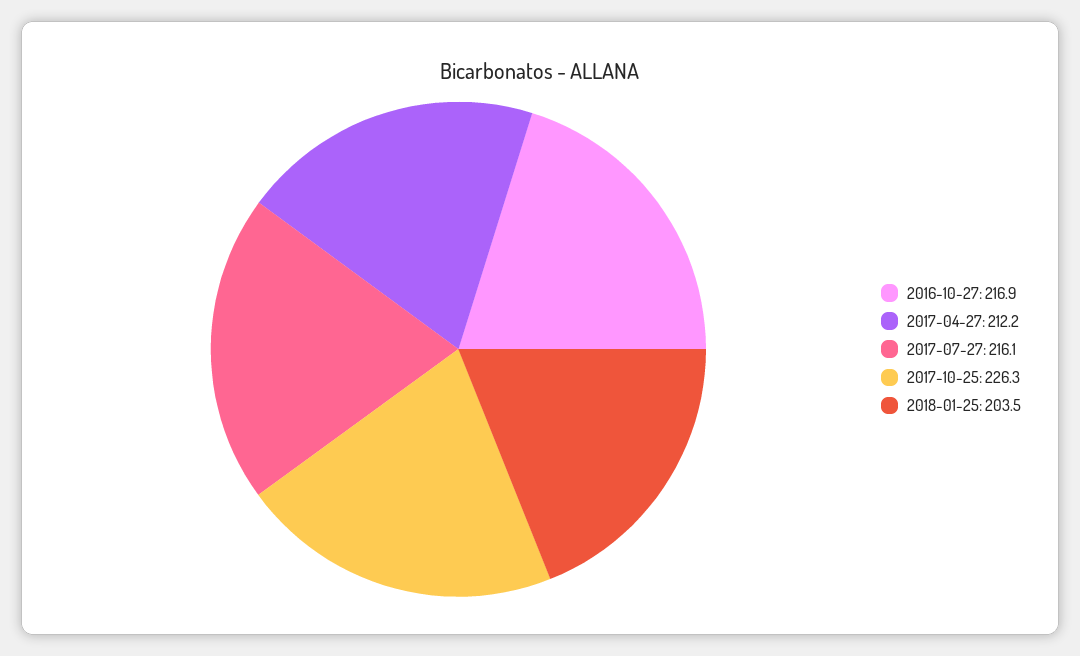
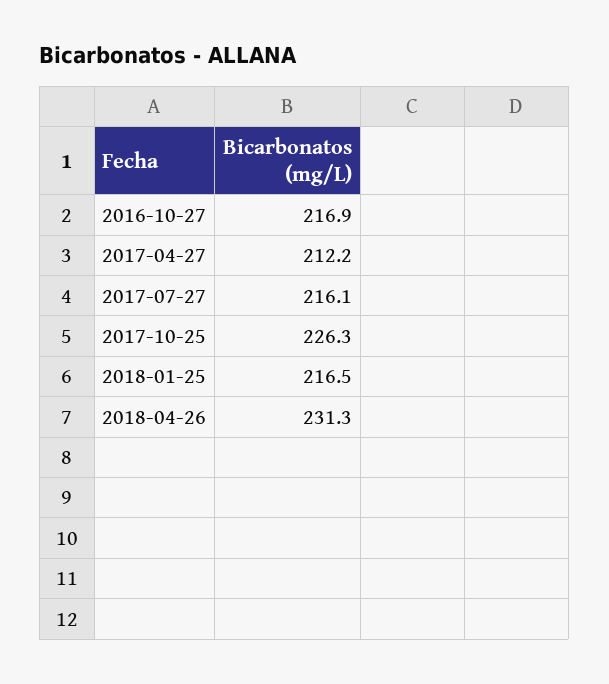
2018-01-25: 203.5 -> 216.5
2018-04-26: none -> 231.3

